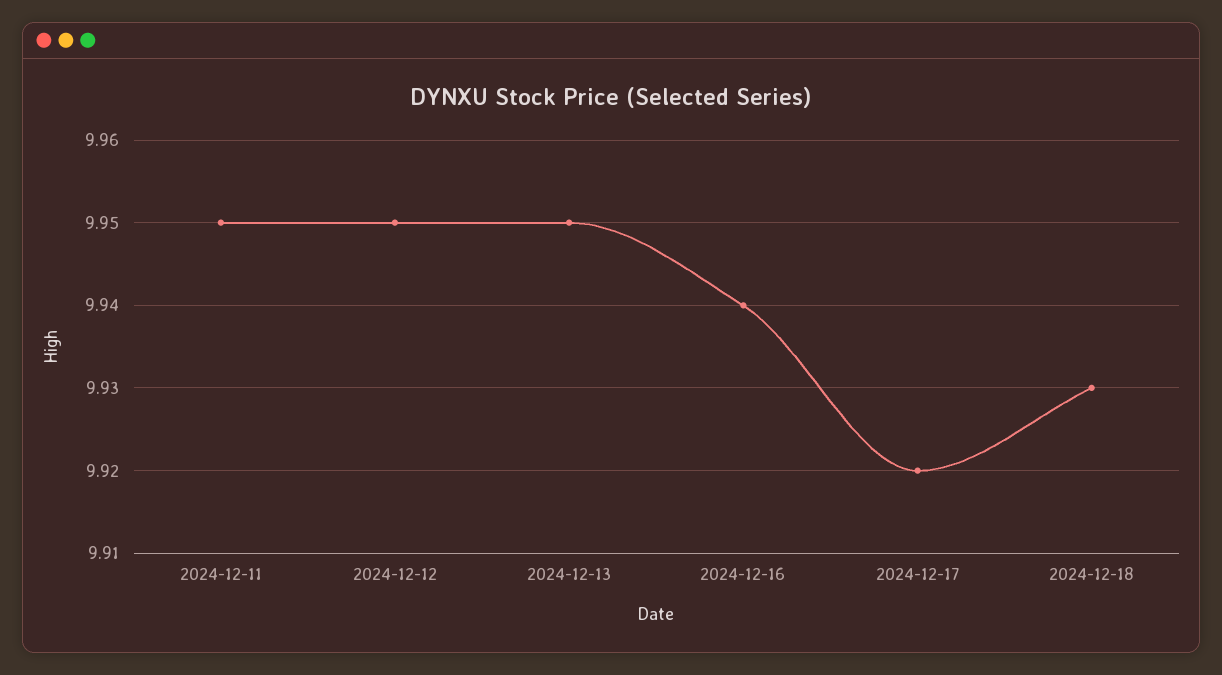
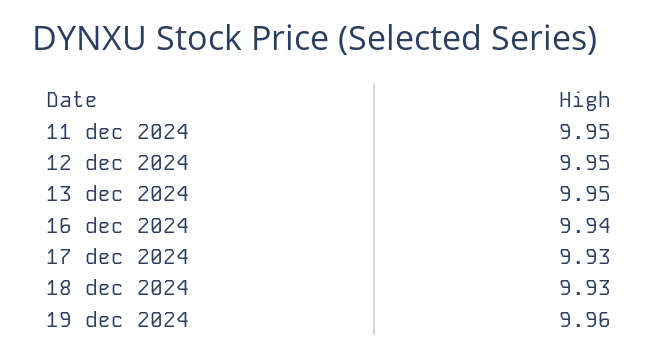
2024-12-17: 9.92 -> 9.93
19 dec 2024: none -> 9.96

